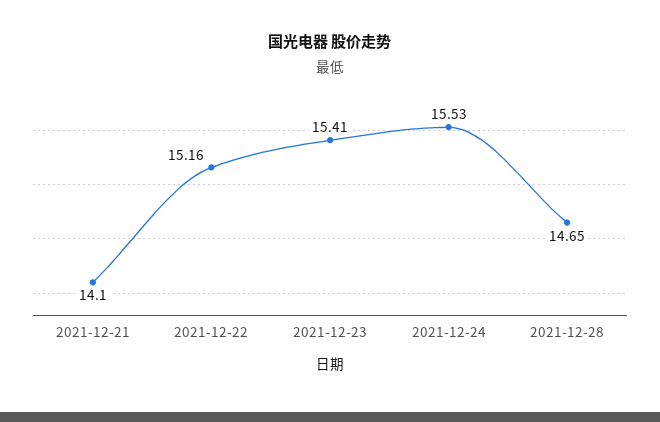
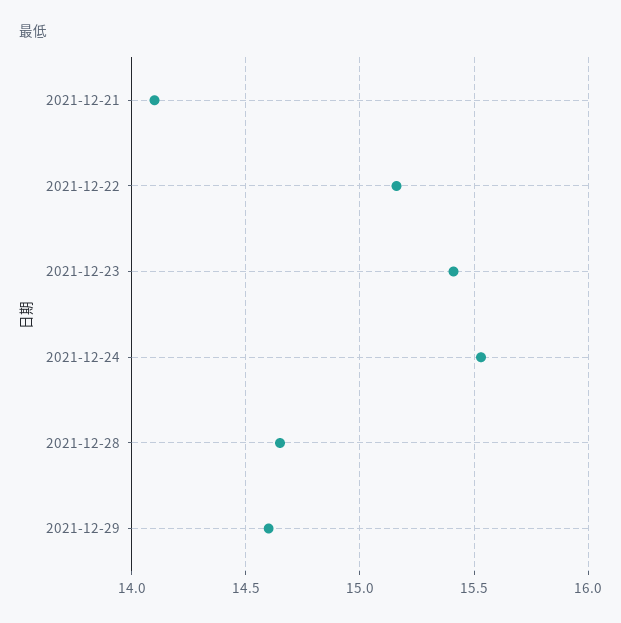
2021-12-29: none -> 14.6

